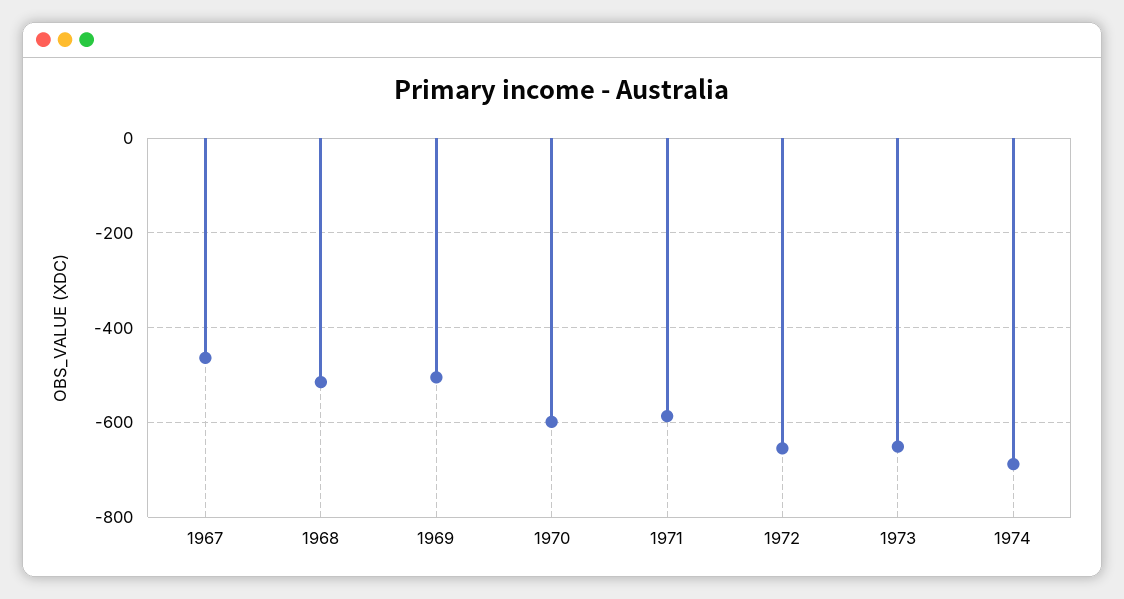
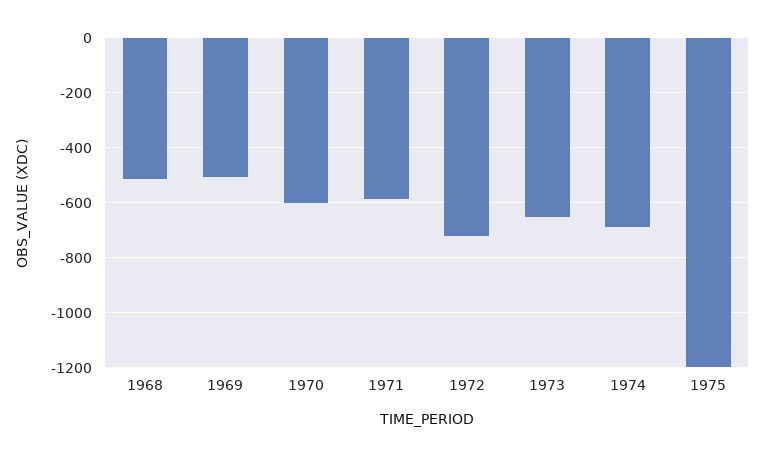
1967: -460 -> none
1972: -660 -> -725
1975: none -> -1200

